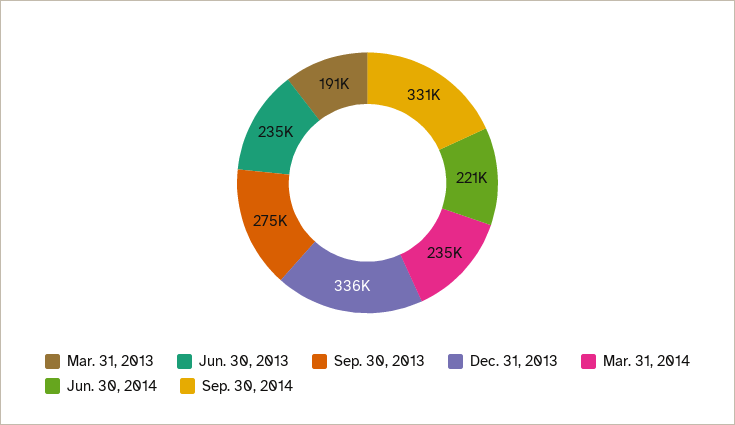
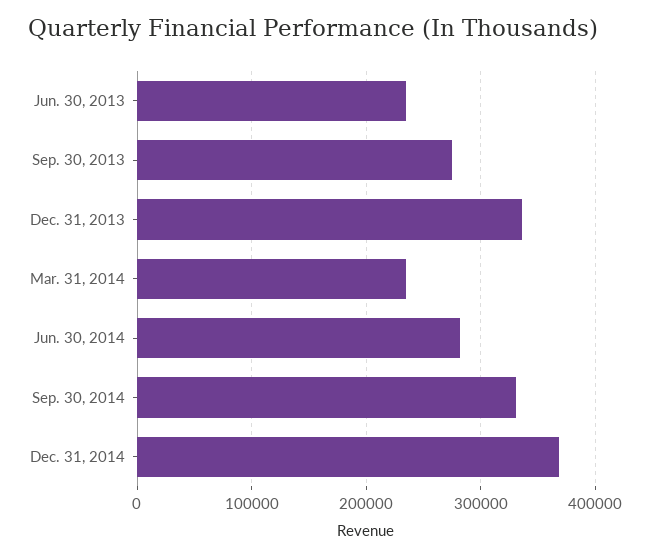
Mar. 31, 2013: 191000 -> none
Jun. 30, 2014: 221000 -> 280000
Dec. 31, 2014: none -> 370000

